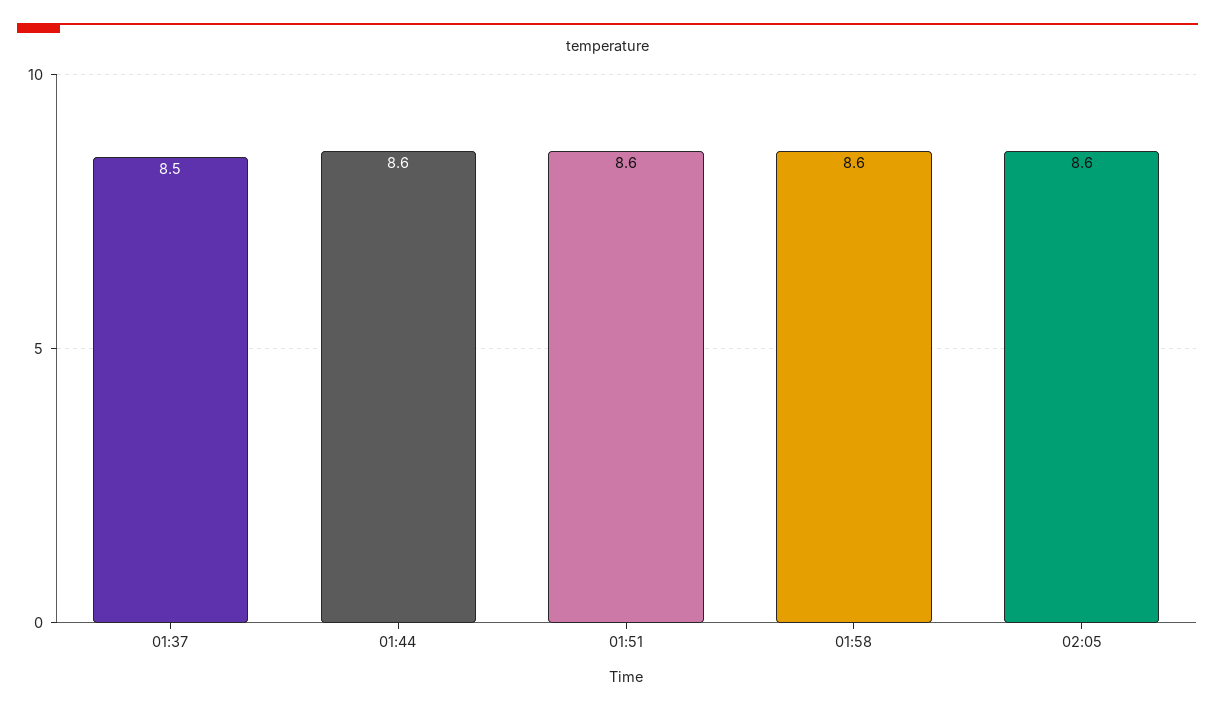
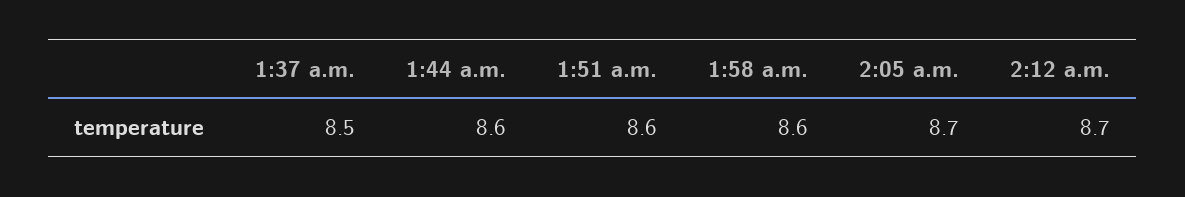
02:05: 8.6 -> 8.7
2:12 a.m.: none -> 8.7

